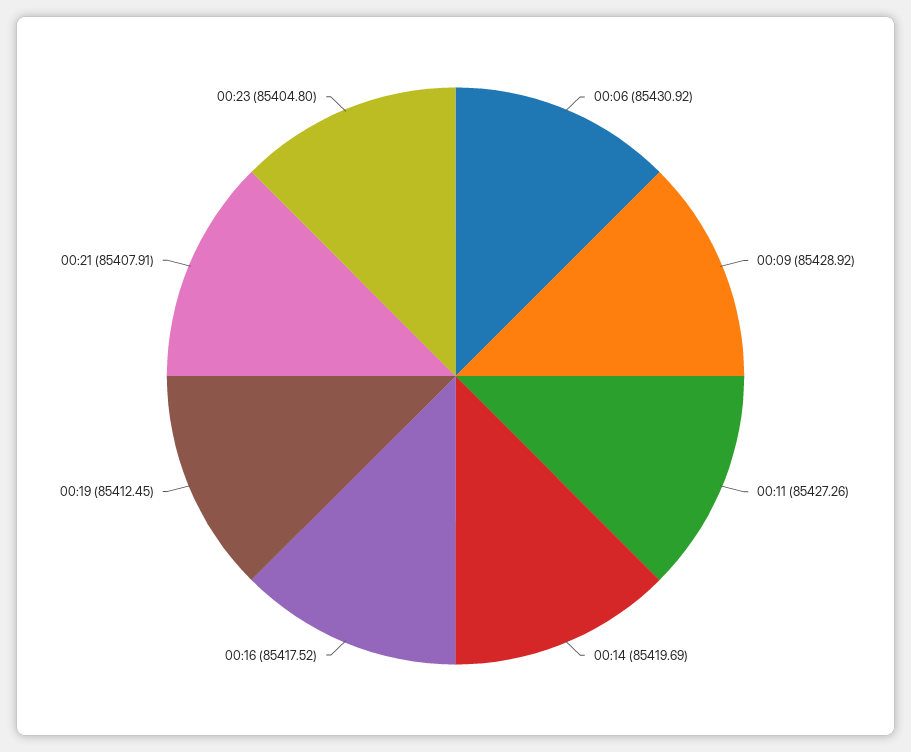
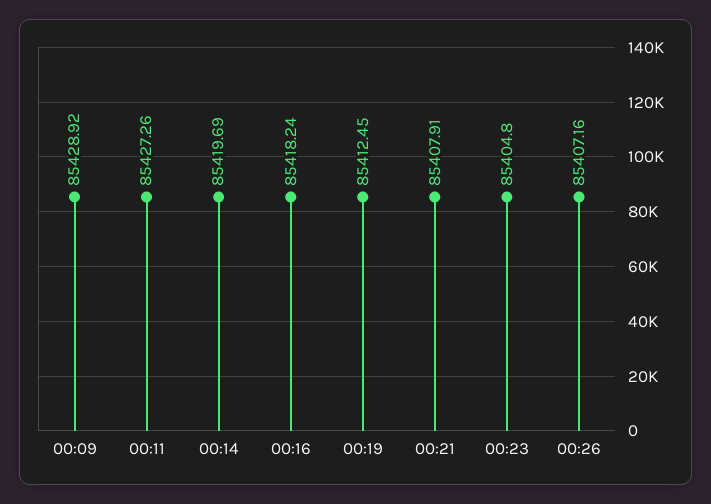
00:06: 85430.92 -> none
00:16: 85417.52 -> 85418.24
00:26: none -> 85407.16

